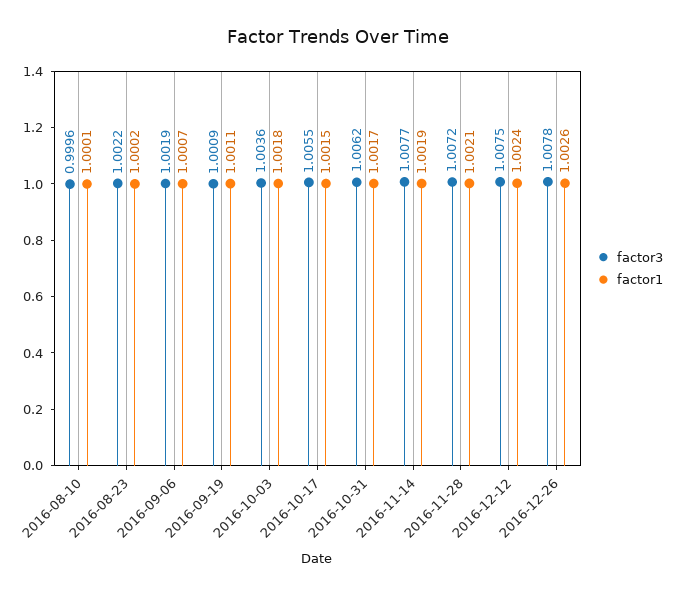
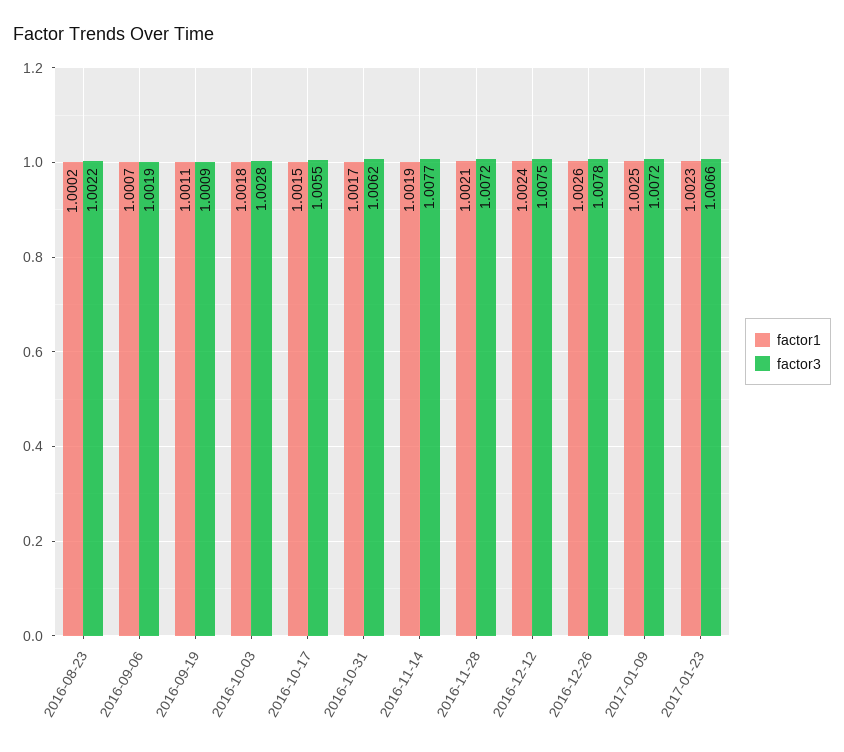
factor3, 2016-08-10: 0.9996 -> none
factor1, 2016-08-10: 1.0001 -> none
factor3, 2016-10-03: 1.0036 -> 1.0028
factor1, 2017-01-09: none -> 1.0025
factor3, 2017-01-09: none -> 1.0072
factor1, 2017-01-23: none -> 1.0023
factor3, 2017-01-23: none -> 1.0066

